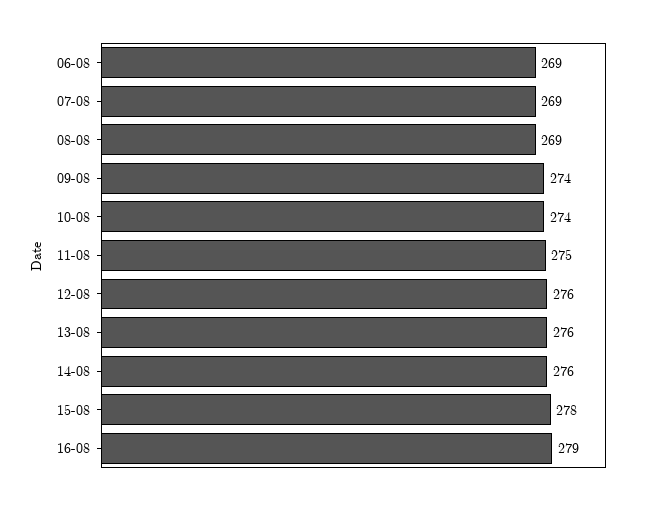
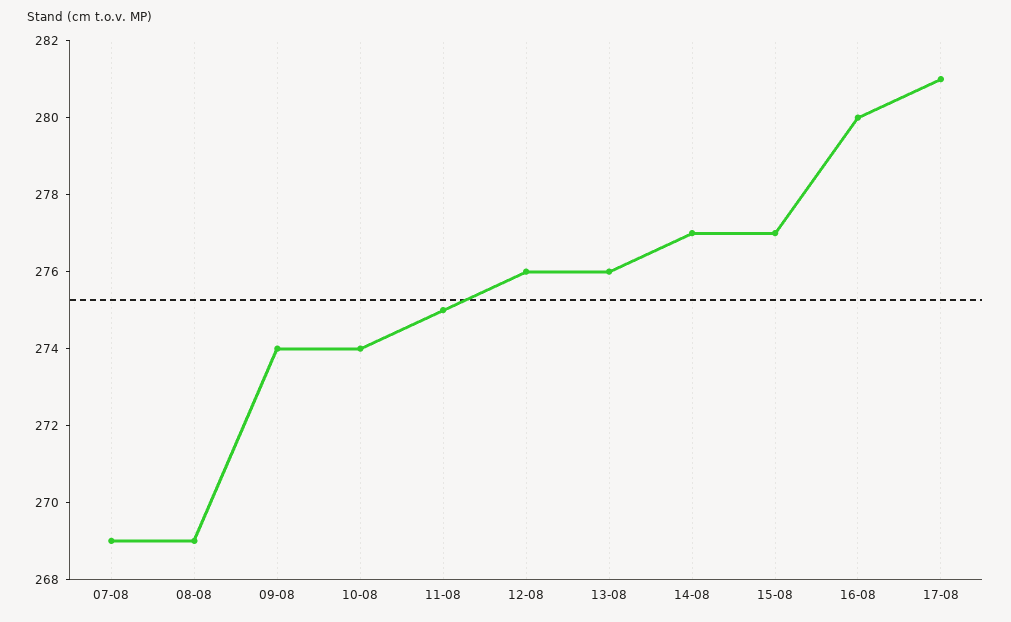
06-08: 269 -> none
14-08: 276 -> 277
15-08: 278 -> 277
16-08: 279 -> 280
17-08: none -> 281

